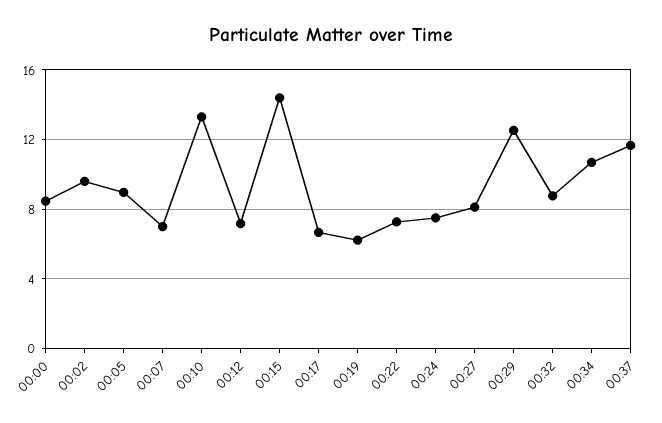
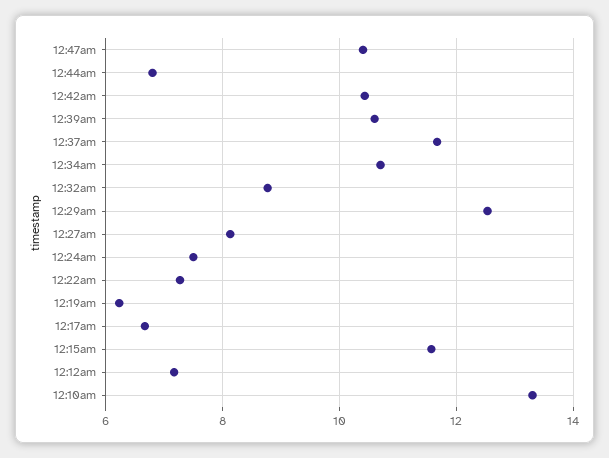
00:00: 8.5 -> none
00:02: 9.5 -> none
00:05: 9 -> none
00:07: 7 -> none
00:15: 14.5 -> 11.6
12:47am: none -> 10.4
12:44am: none -> 6.8
12:42am: none -> 10.4
12:39am: none -> 10.6

